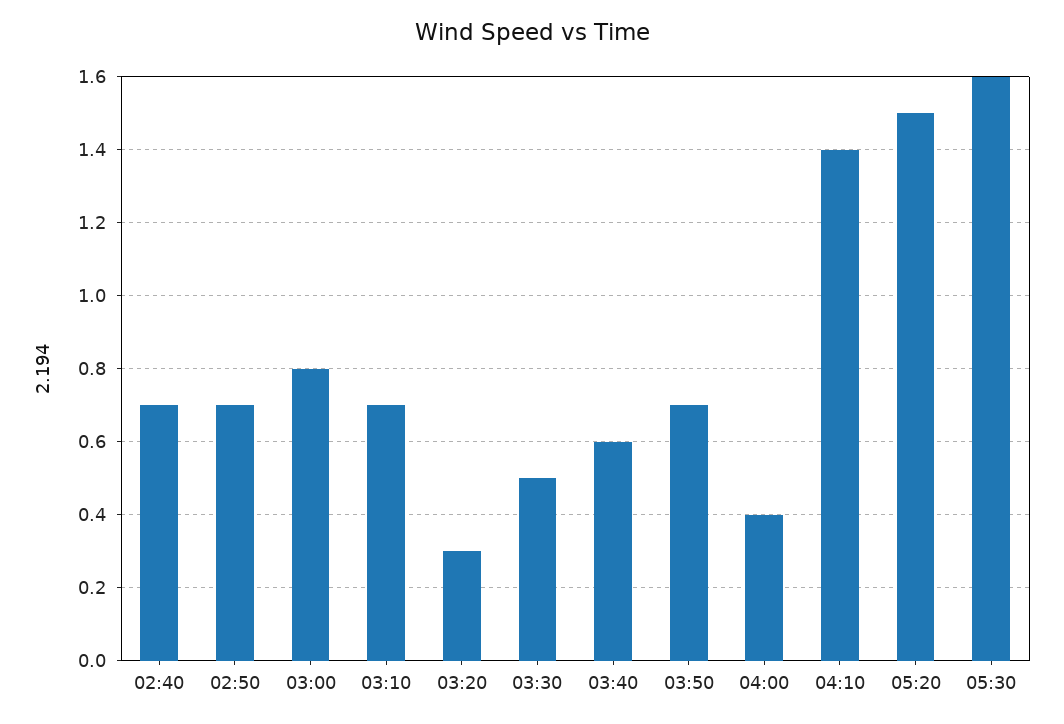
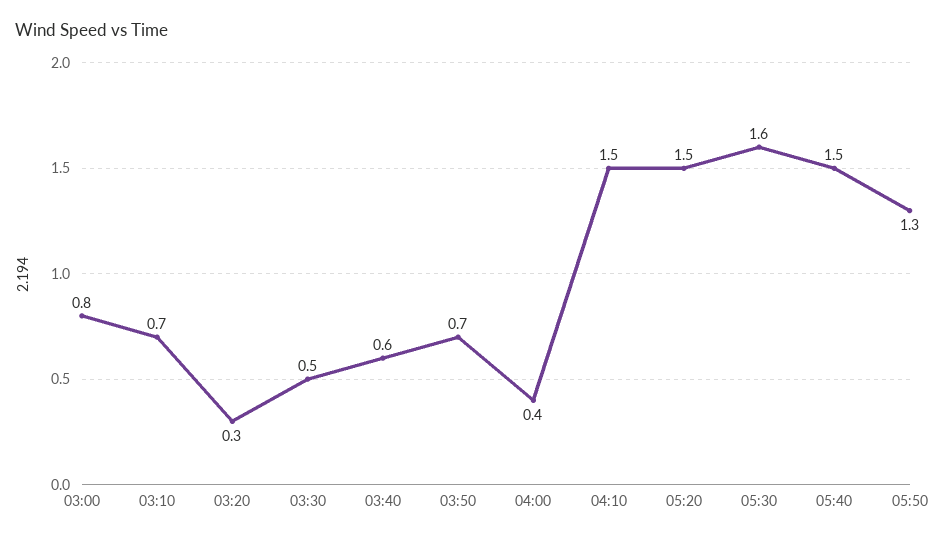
02:40: 0.7 -> none
02:50: 0.7 -> none
04:10: 1.4 -> 1.5
05:40: none -> 1.5
05:50: none -> 1.3

